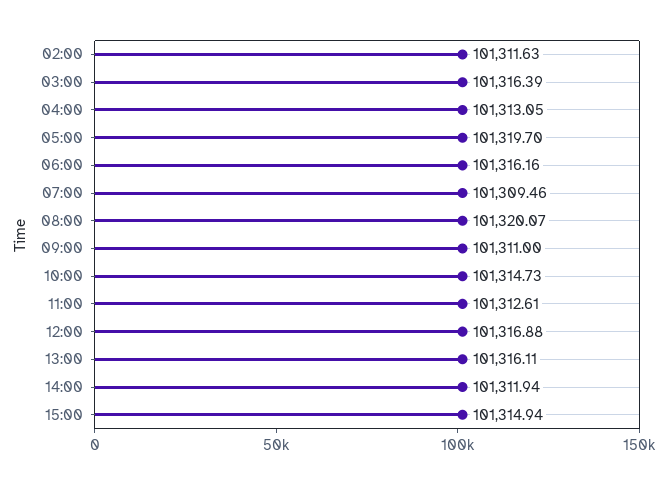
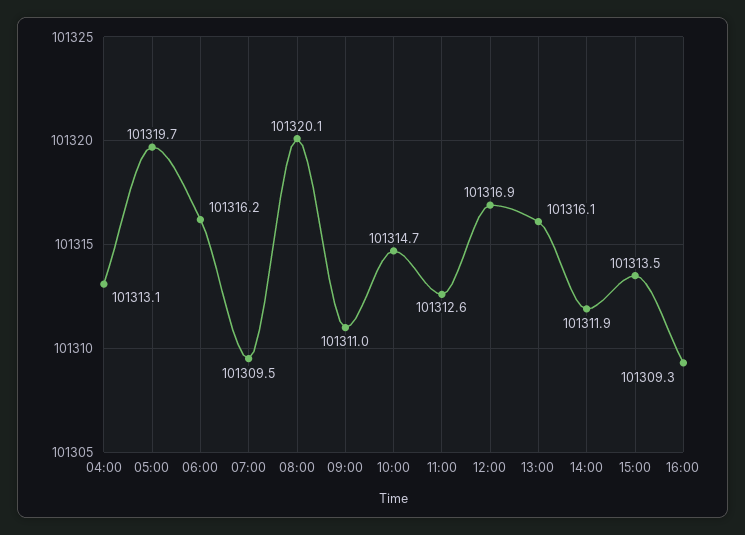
02:00: 101311.63 -> none
03:00: 101316.39 -> none
15:00: 101314.94 -> 101313.5
16:00: none -> 101309.3

